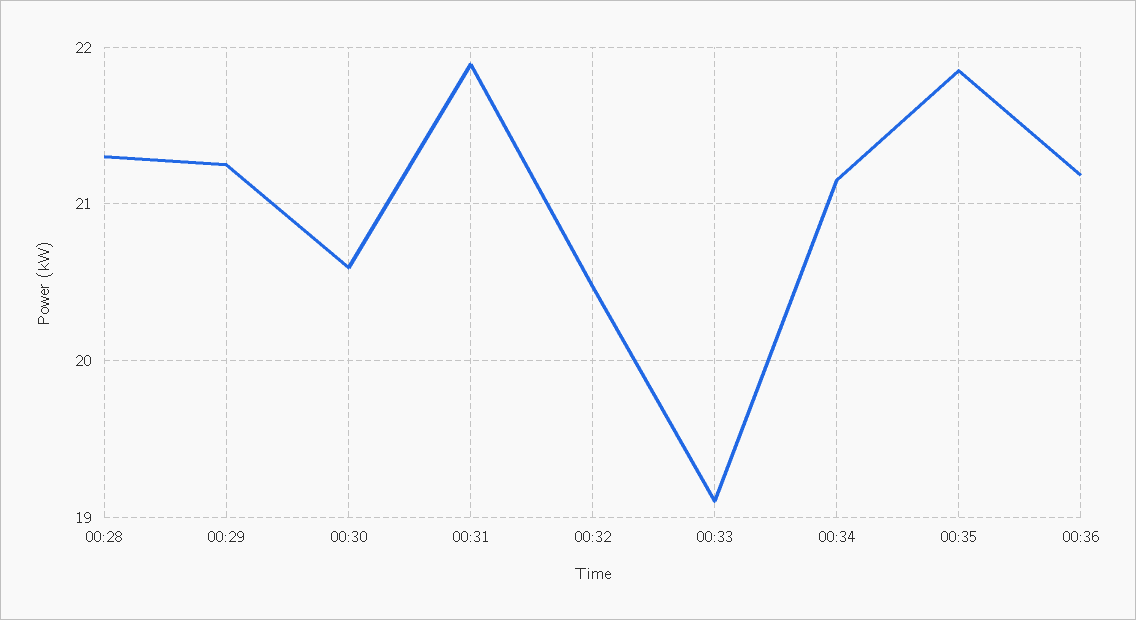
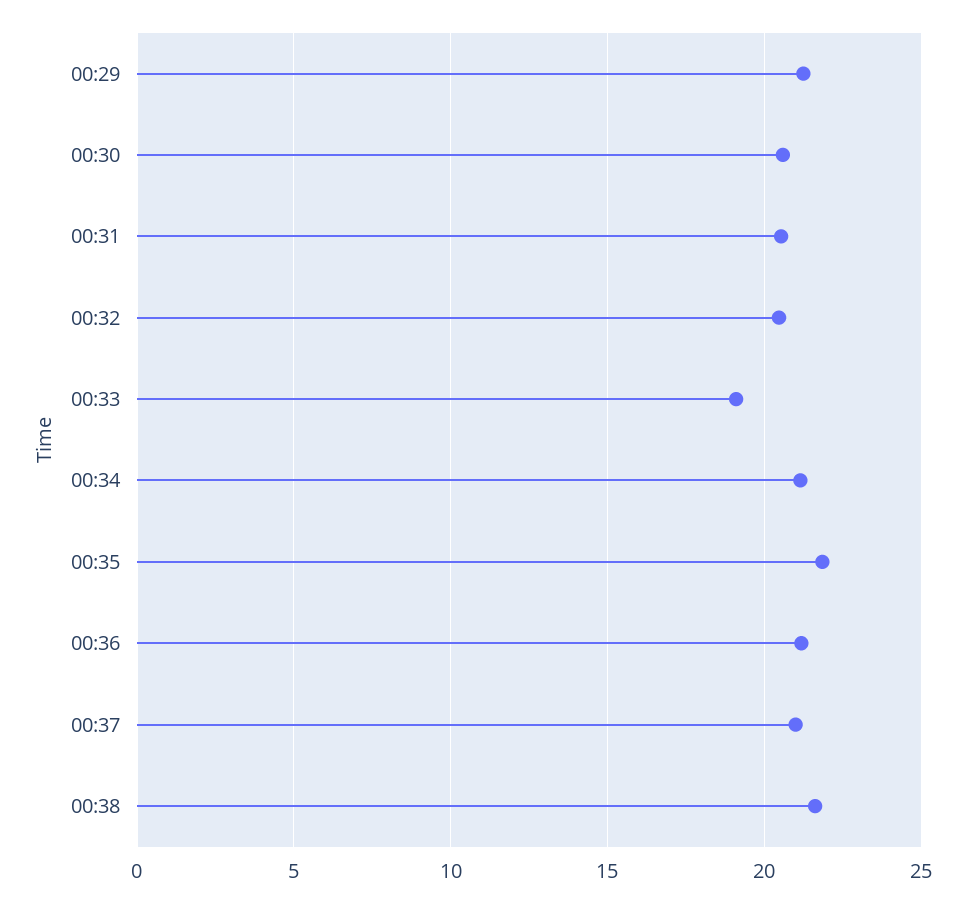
00:28: 21.3 -> none
00:31: 21.9 -> 20.5
00:37: none -> 21
00:38: none -> 21.5

